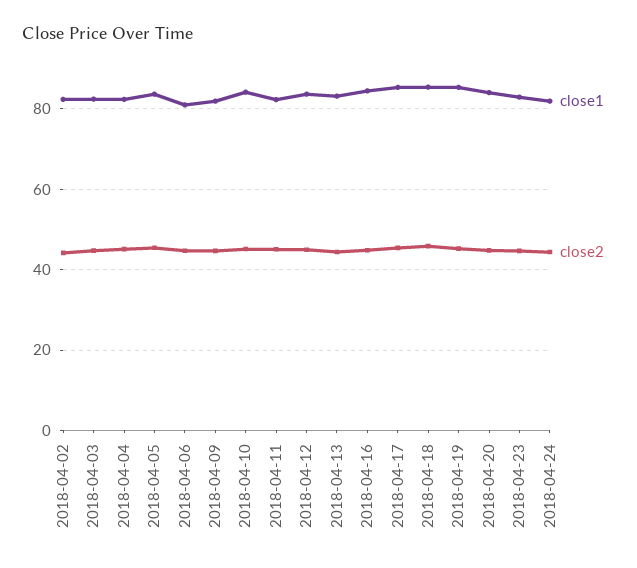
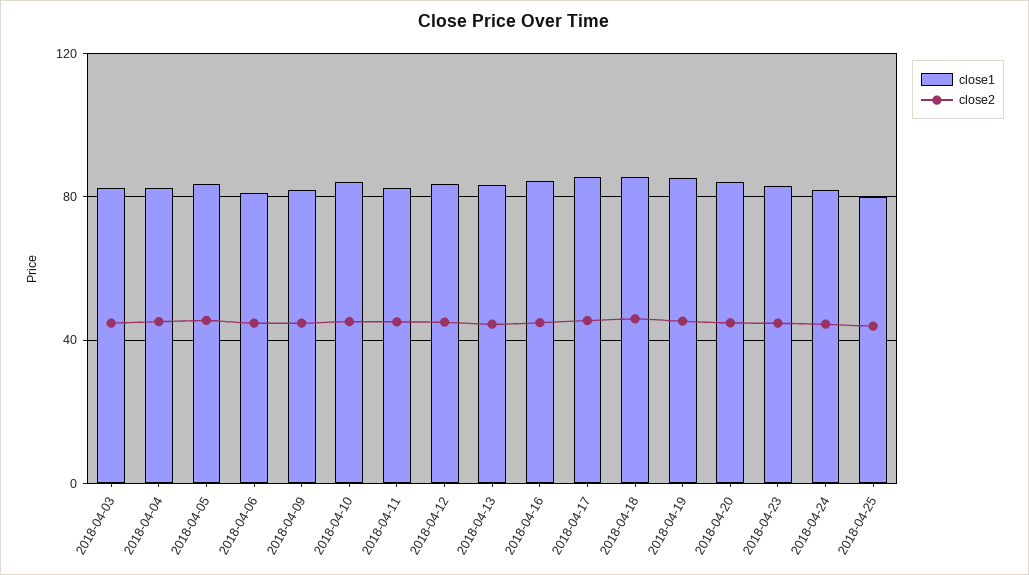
close1, 2018-04-02: 82 -> none
close2, 2018-04-02: 44 -> none
close1, 2018-04-25: none -> 80
close2, 2018-04-25: none -> 45

